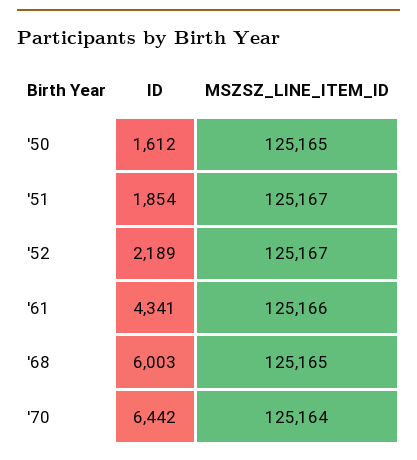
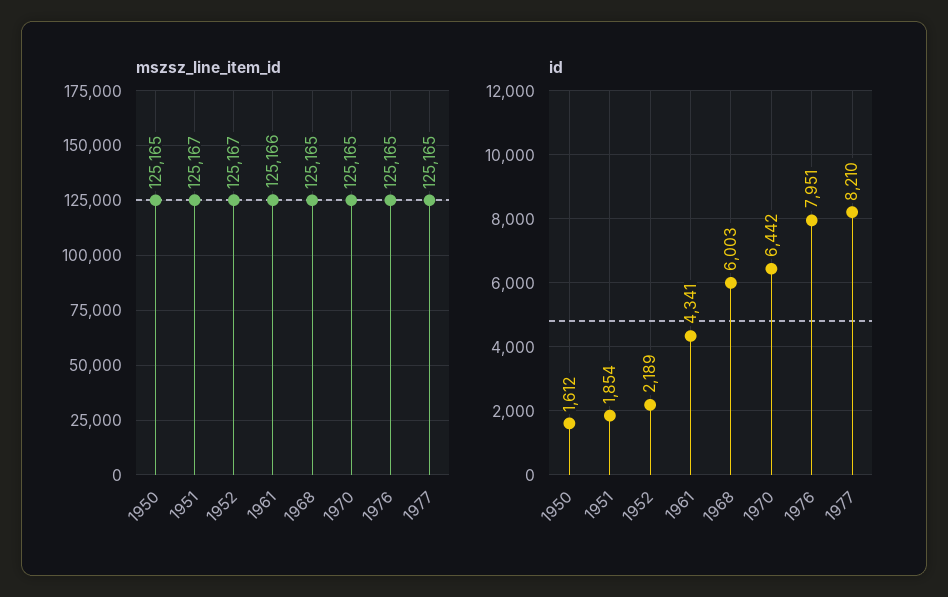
MSZSZ_LINE_ITEM_ID, '70: 125164 -> 125165
MSZSZ_LINE_ITEM_ID, 1976: none -> 125165
MSZSZ_LINE_ITEM_ID, 1977: none -> 125165
ID, 1976: none -> 7951
ID, 1977: none -> 8210

